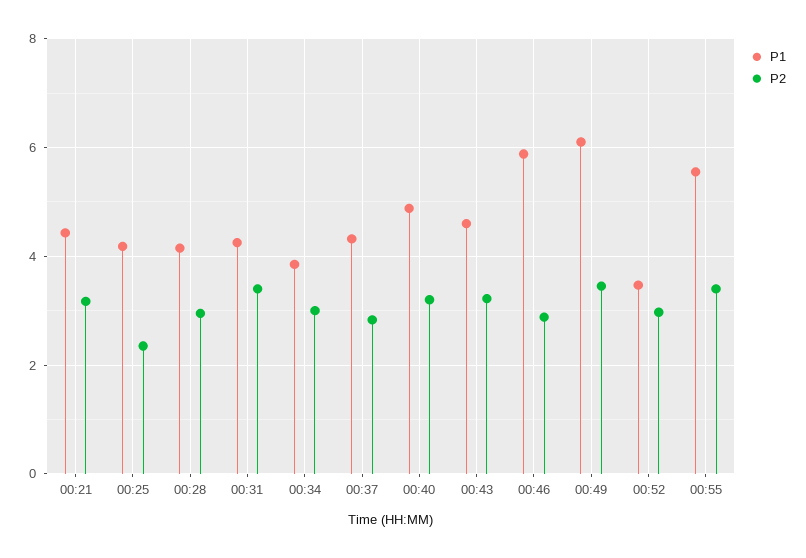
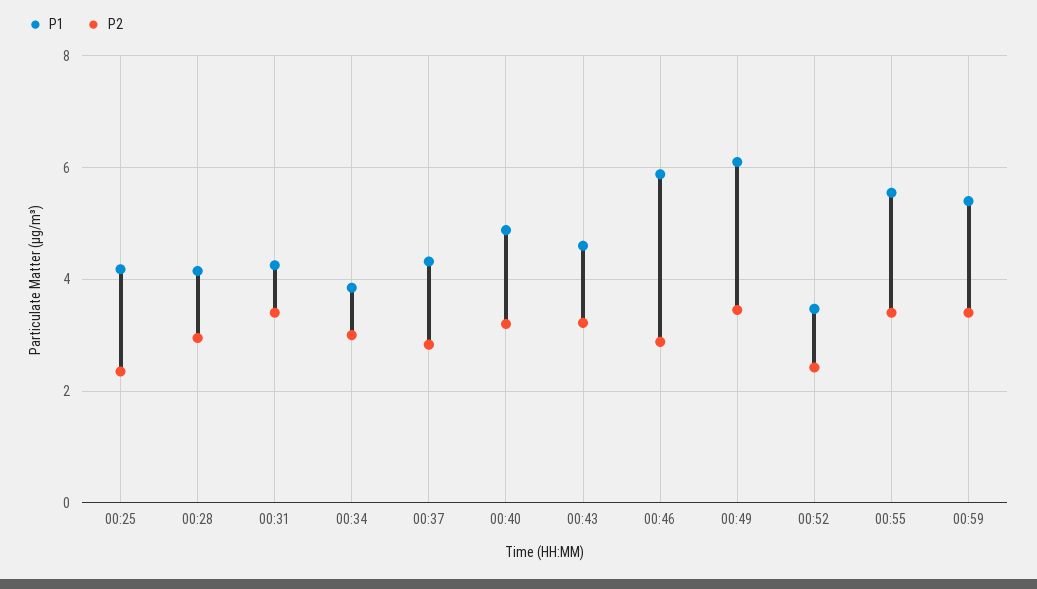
P1, 00:21: 4.4 -> none
P2, 00:21: 3.2 -> none
P2, 00:52: 3 -> 2.4
P1, 00:59: none -> 5.4
P2, 00:59: none -> 3.4

